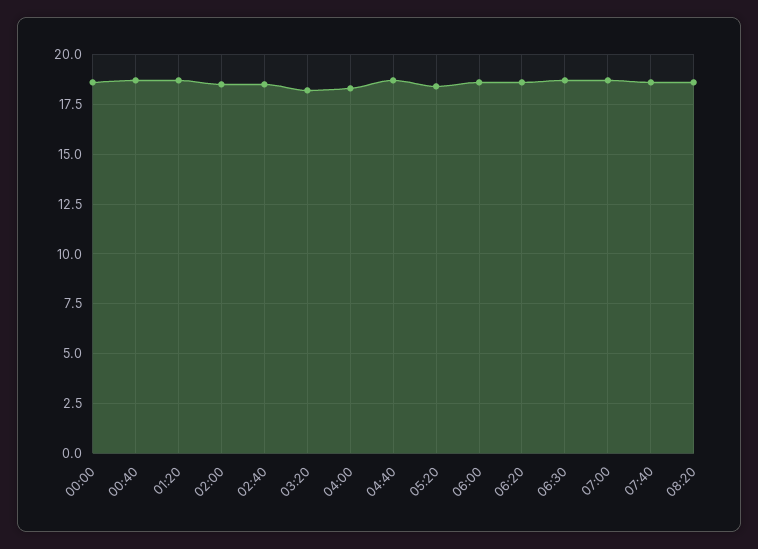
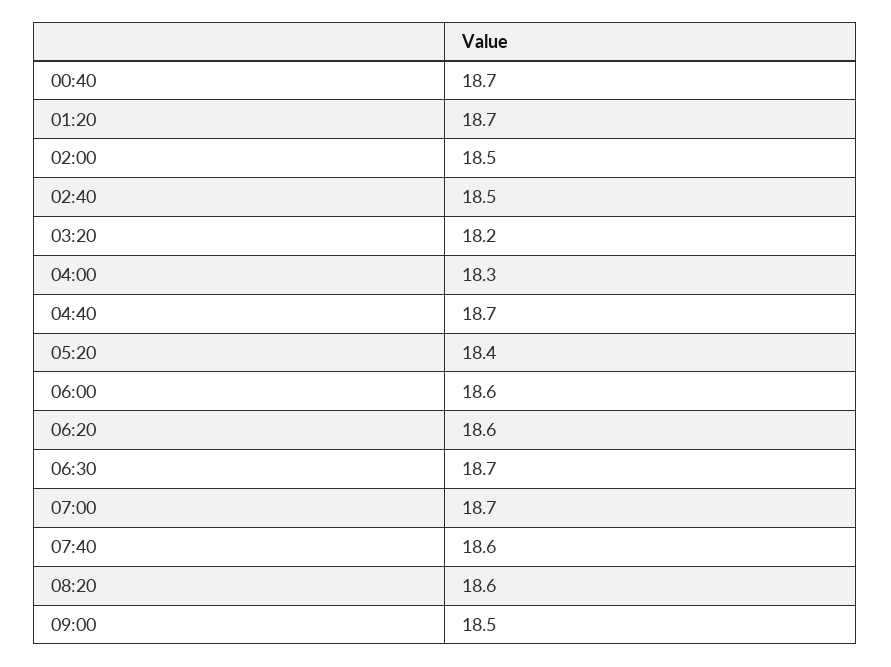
00:00: 18.5 -> none
09:00: none -> 18.5

